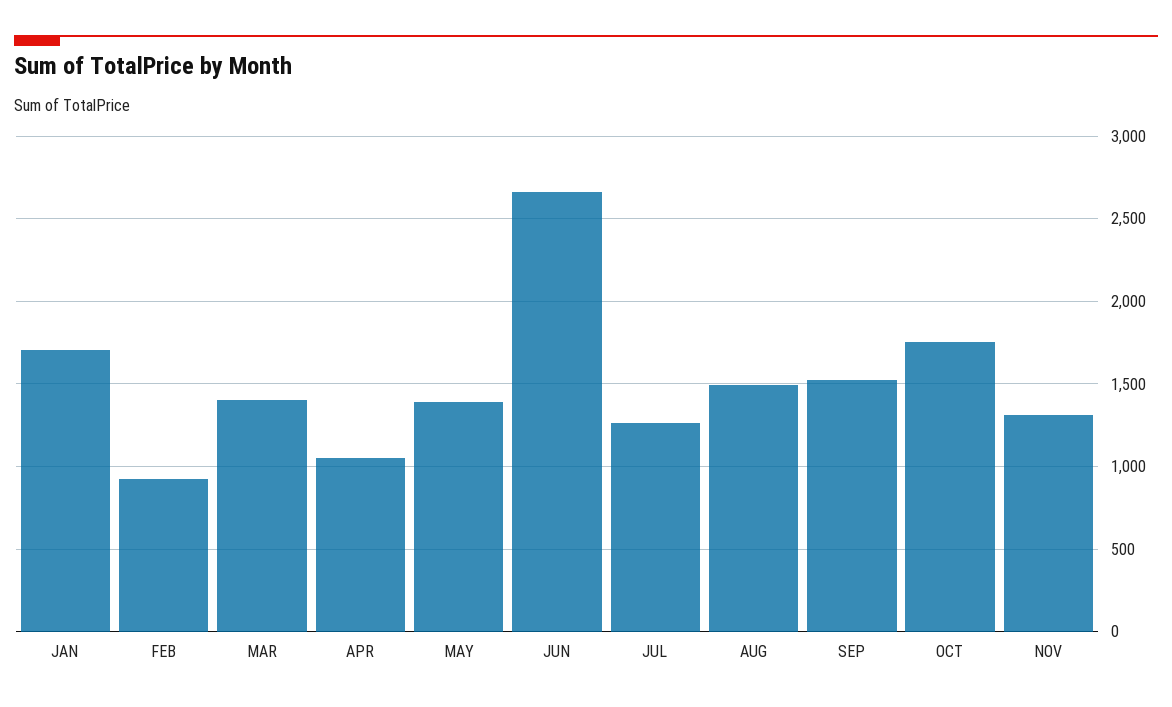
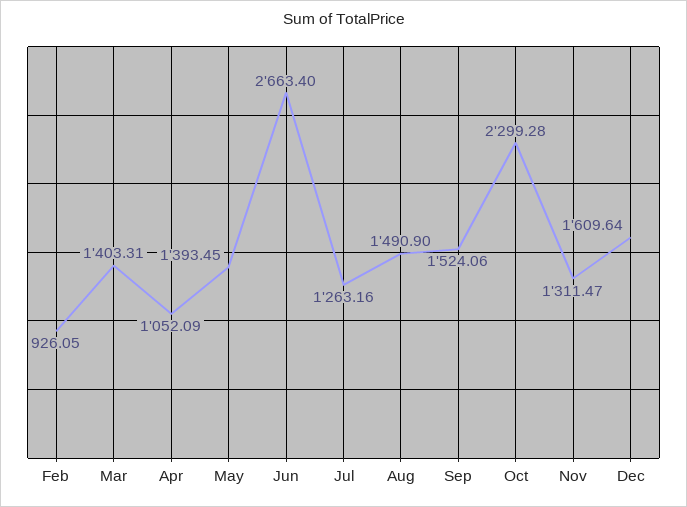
JAN: 1700 -> none
OCT: 1750 -> 2299.28
Dec: none -> 1609.64

